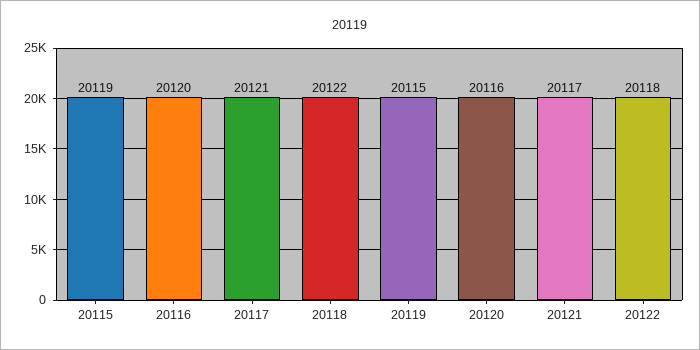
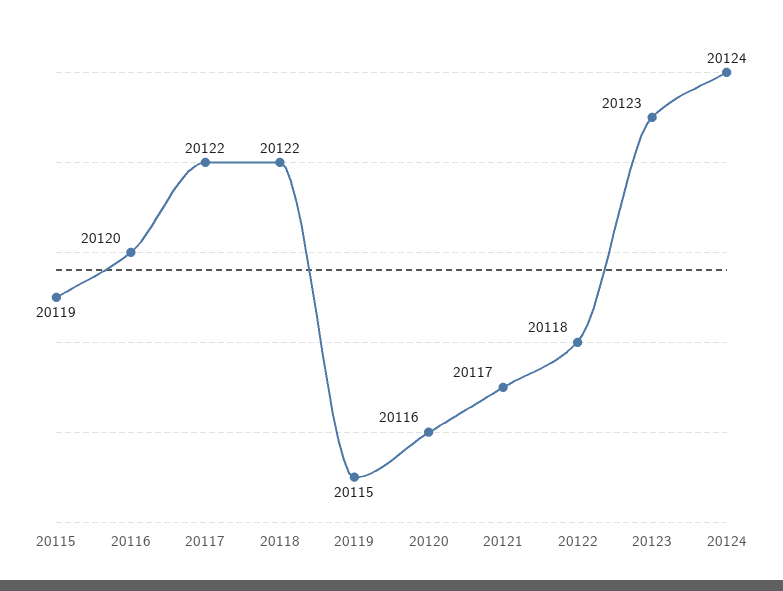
20117: 20121 -> 20122
20123: none -> 20123
20124: none -> 20124

